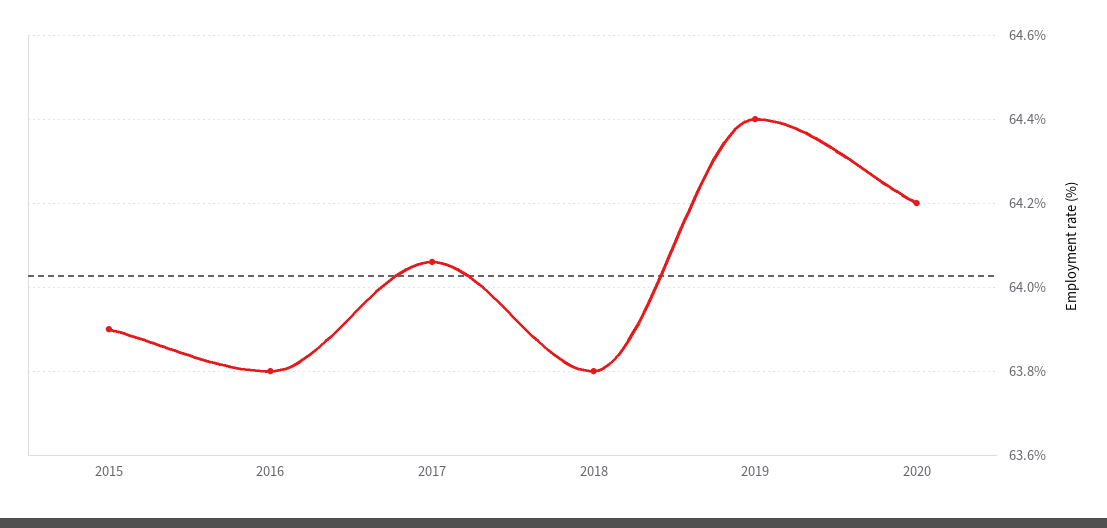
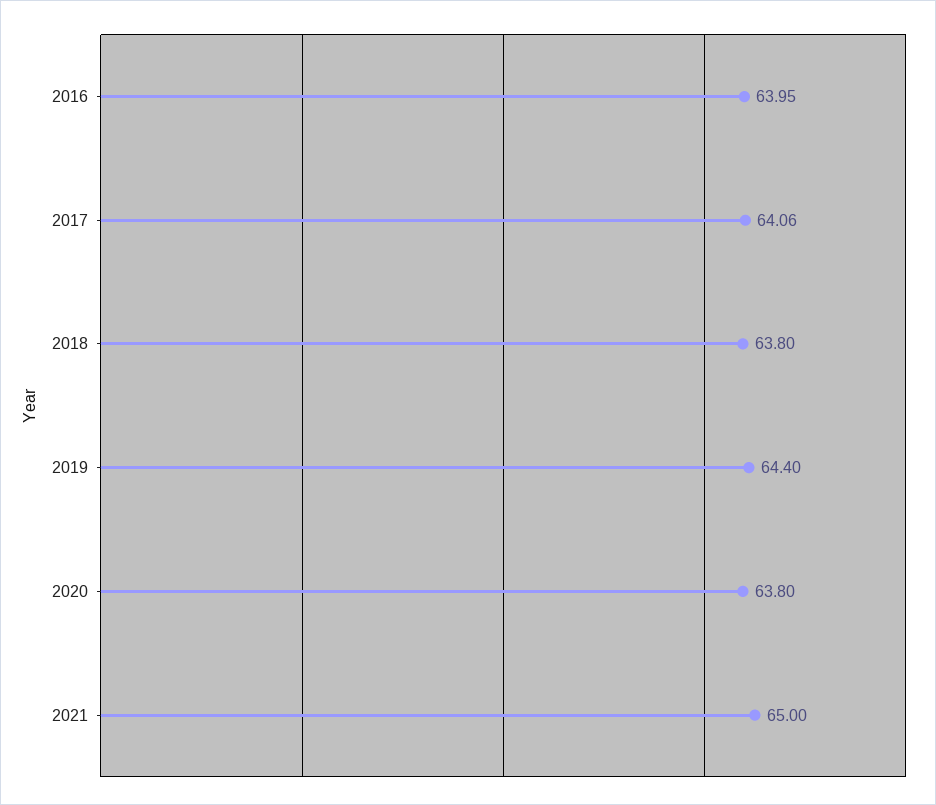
2015: 63.9 -> none
2016: 63.8 -> 63.95
2020: 64.2 -> 63.8
2021: none -> 65

